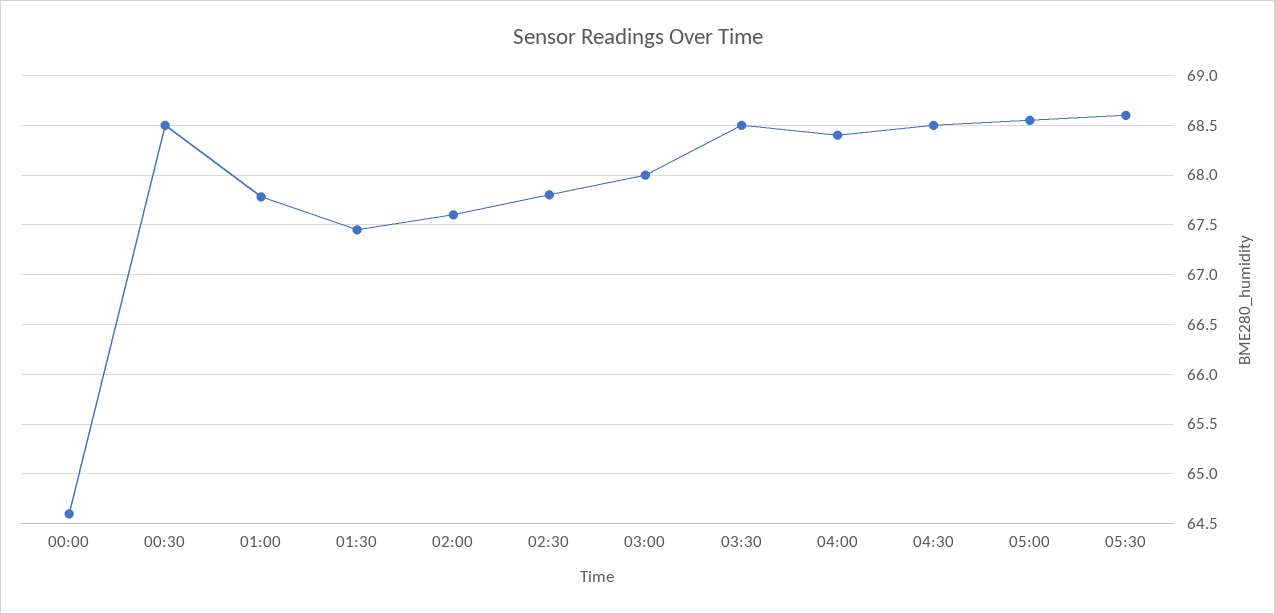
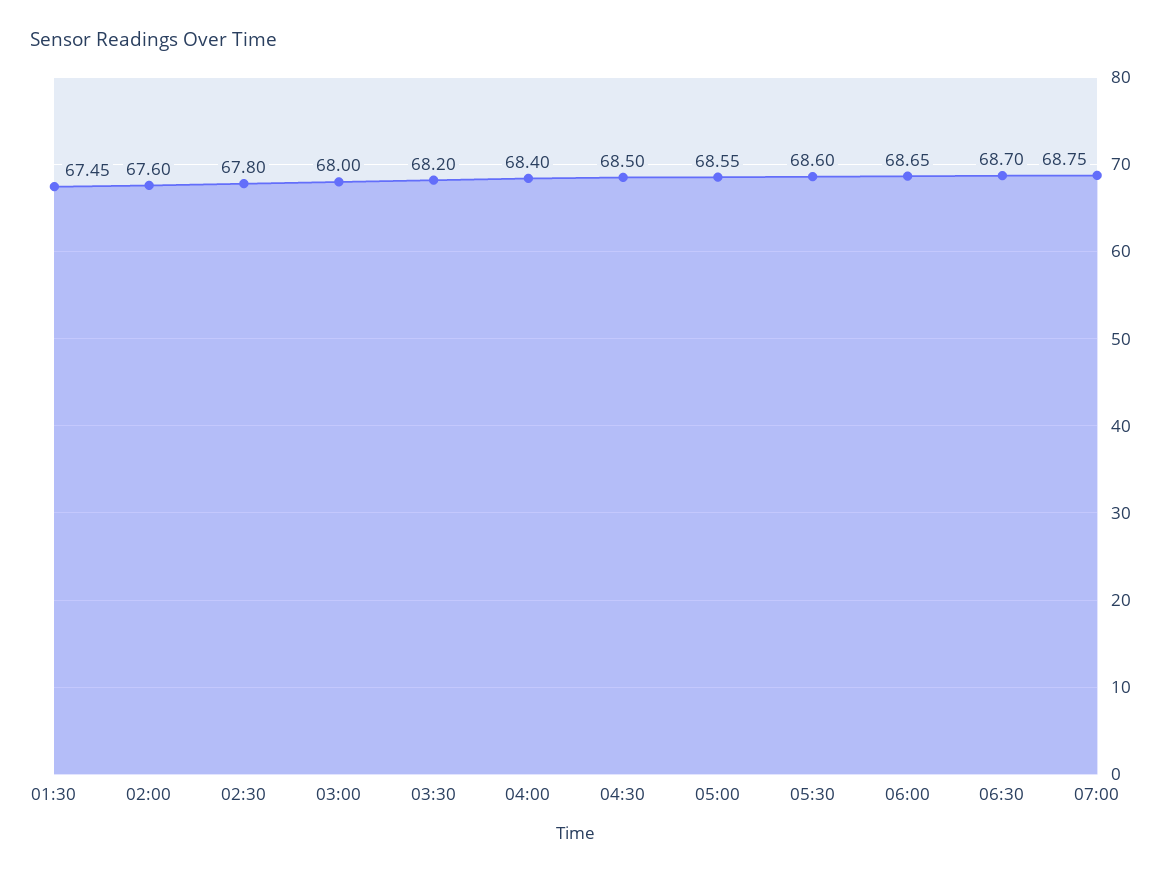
00:00: 64.6 -> none
00:30: 68.5 -> none
01:00: 67.8 -> none
03:30: 68.5 -> 68.2
06:00: none -> 68.65
06:30: none -> 68.7
07:00: none -> 68.75

